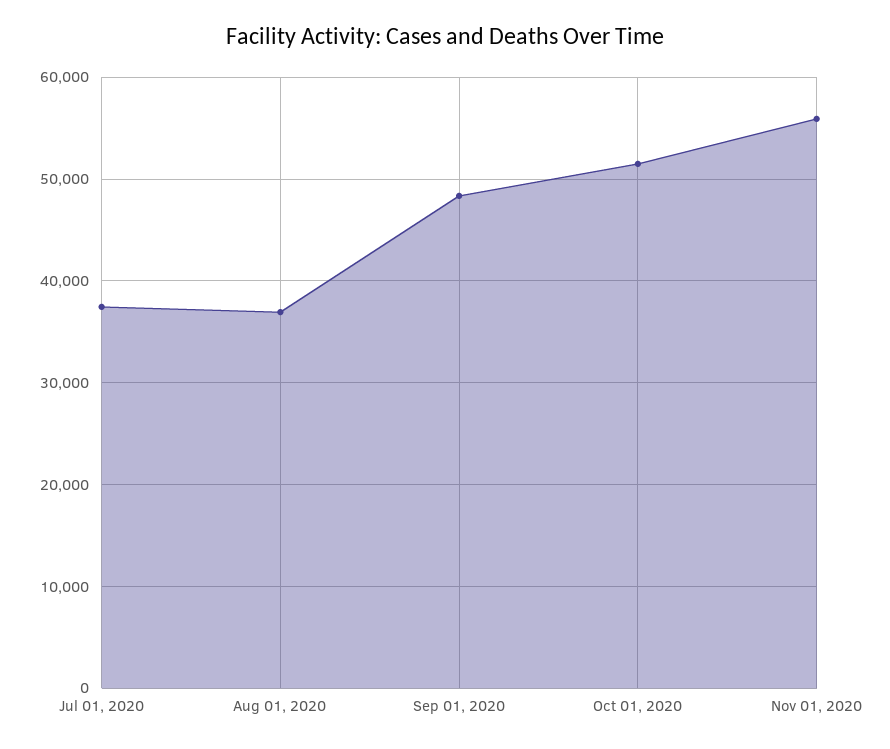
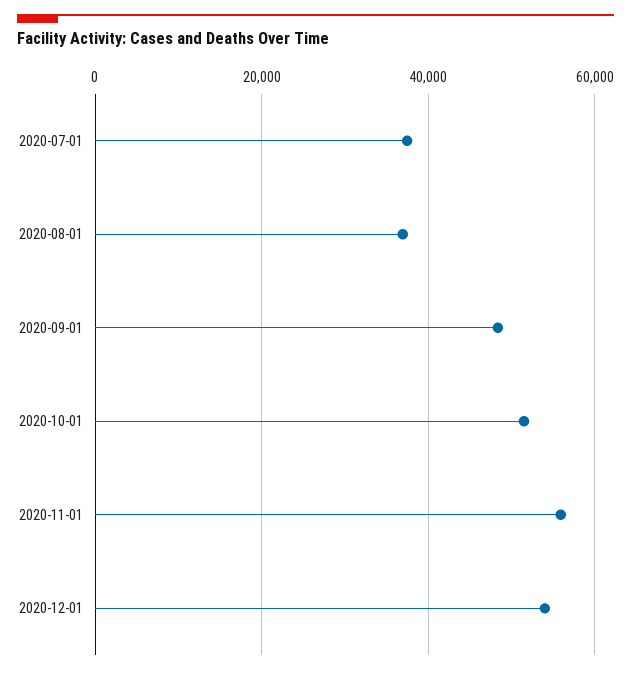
2020-12-01: none -> 54000

